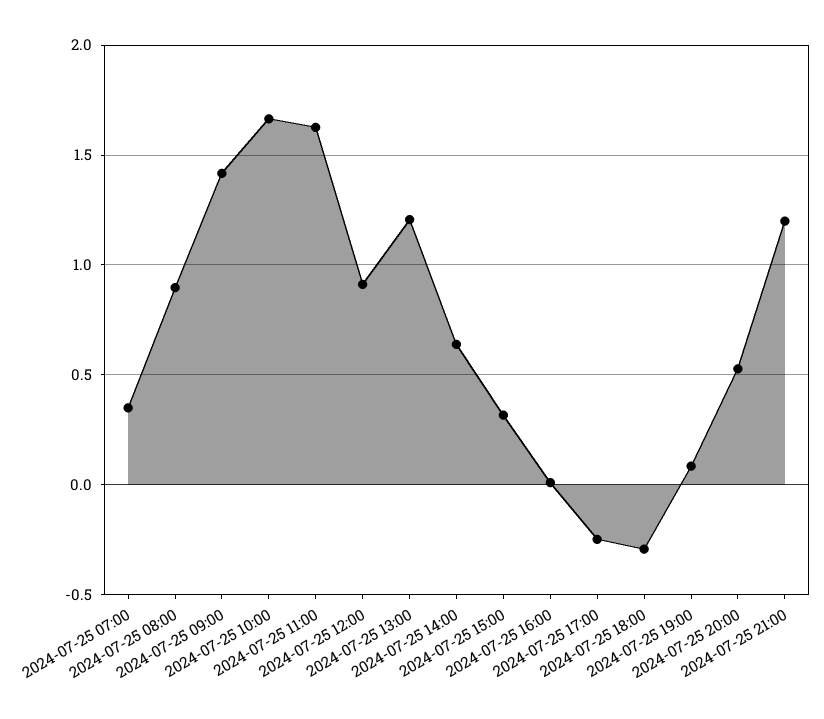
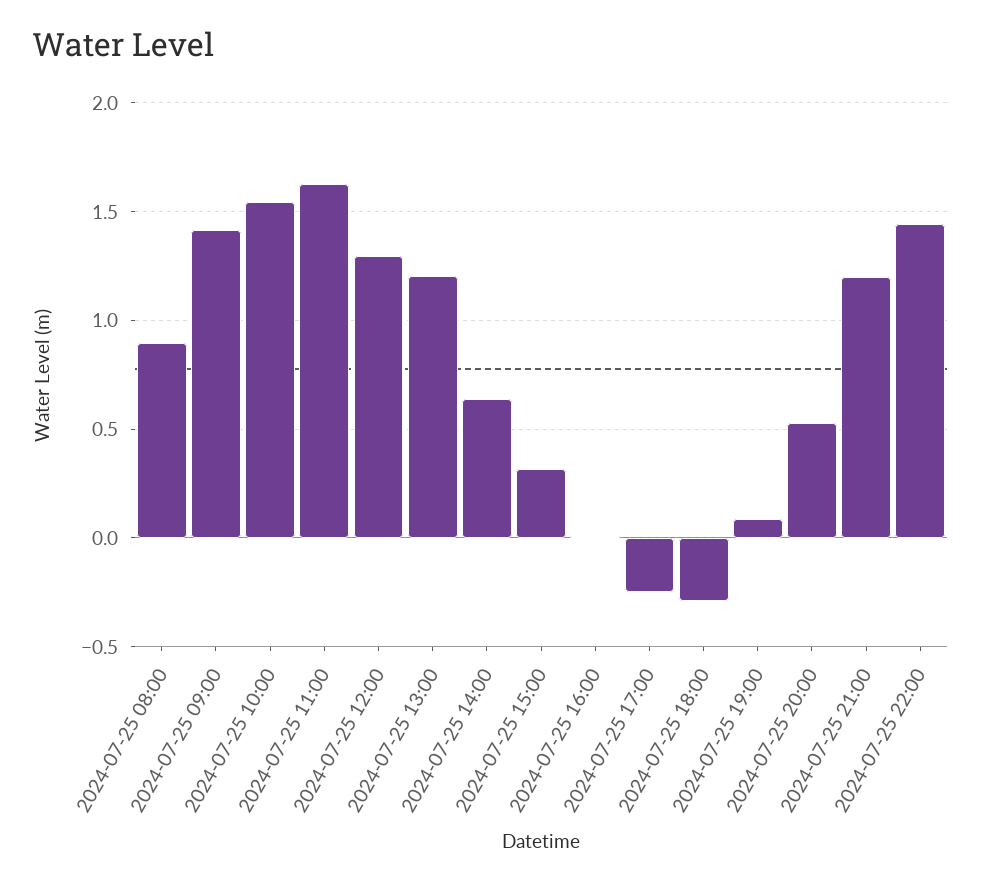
2024-07-25 07:00: 0.35 -> none
2024-07-25 10:00: 1.65 -> 1.55
2024-07-25 12:00: 0.9 -> 1.3
2024-07-25 22:00: none -> 1.45

